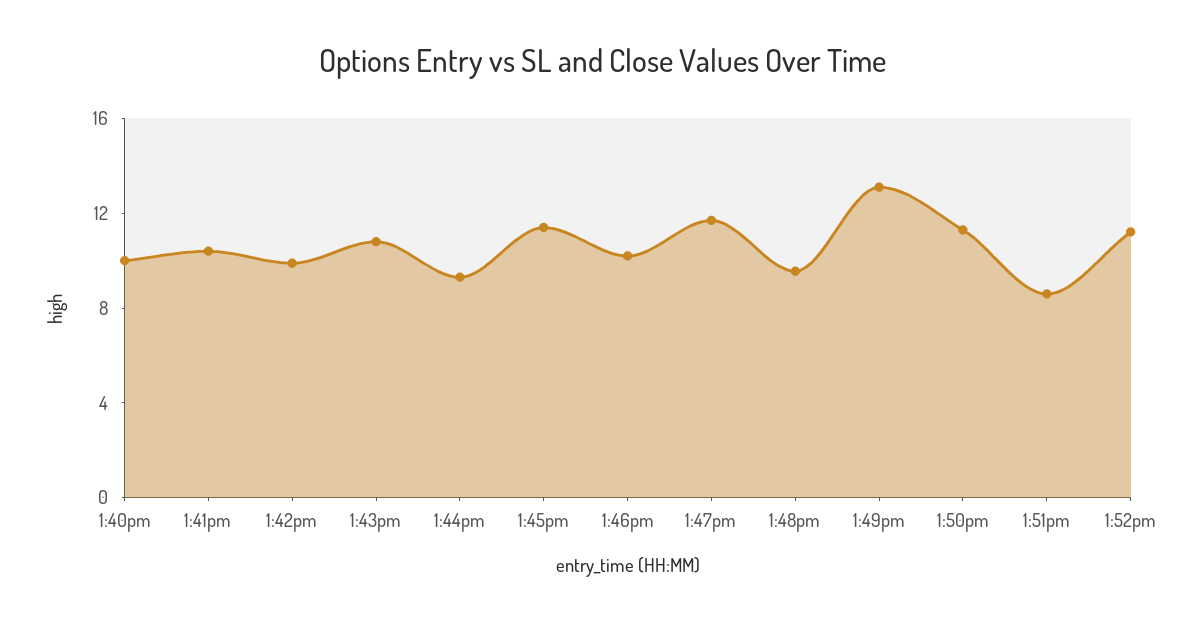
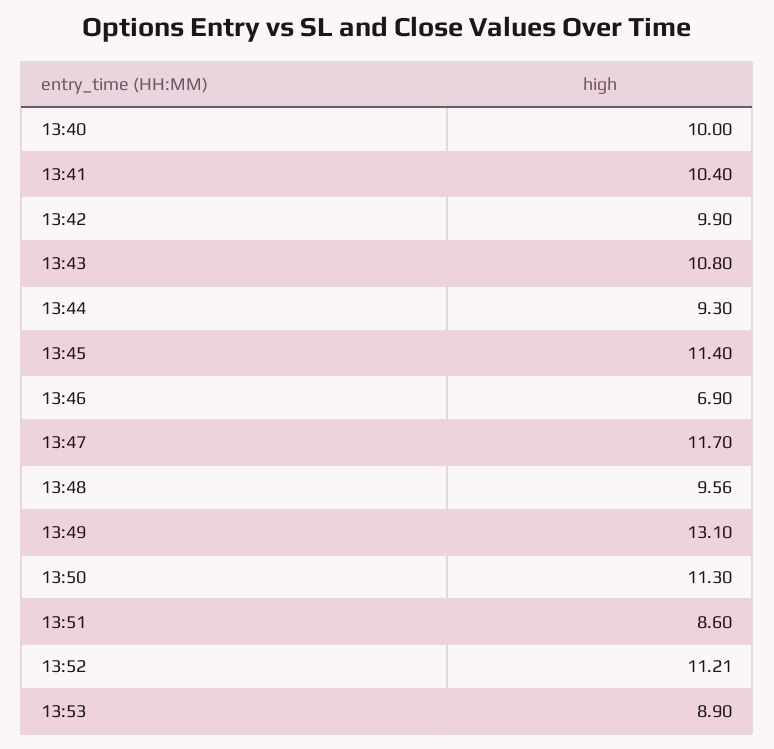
1:46pm: 10 -> 6.9
13:53: none -> 8.9

